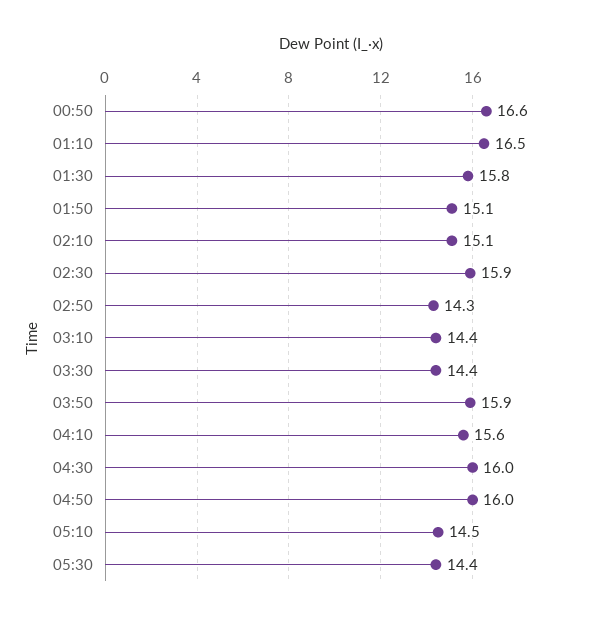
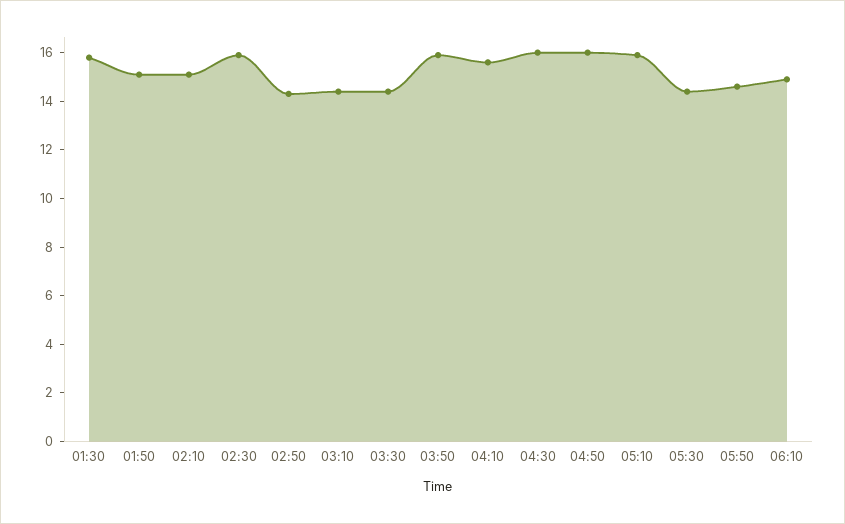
00:50: 16.6 -> none
01:10: 16.5 -> none
05:10: 14.5 -> 16
05:50: none -> 14.5
06:10: none -> 15

